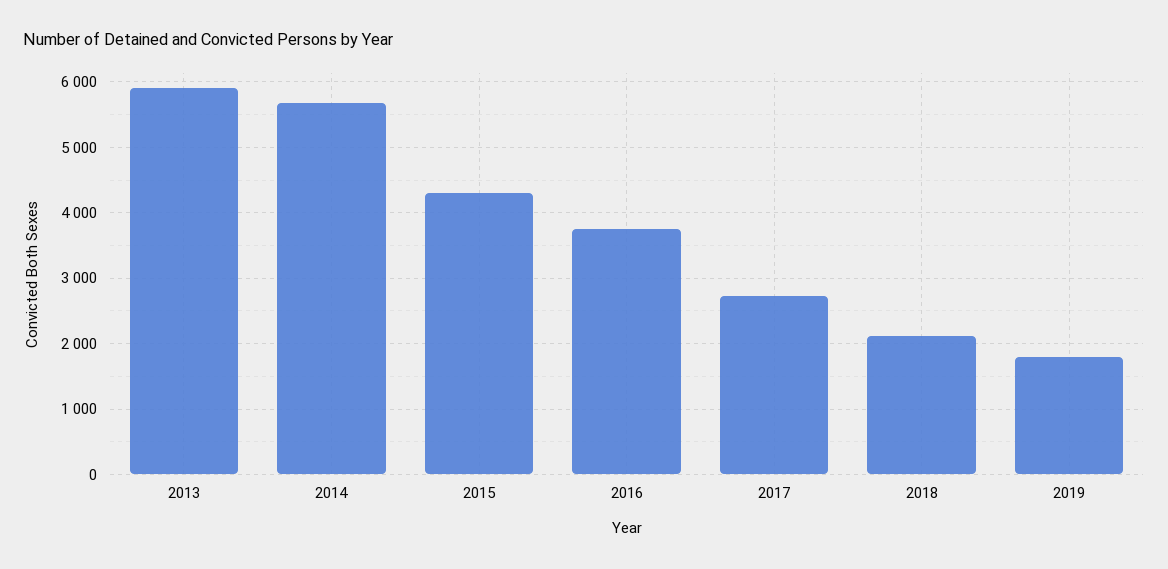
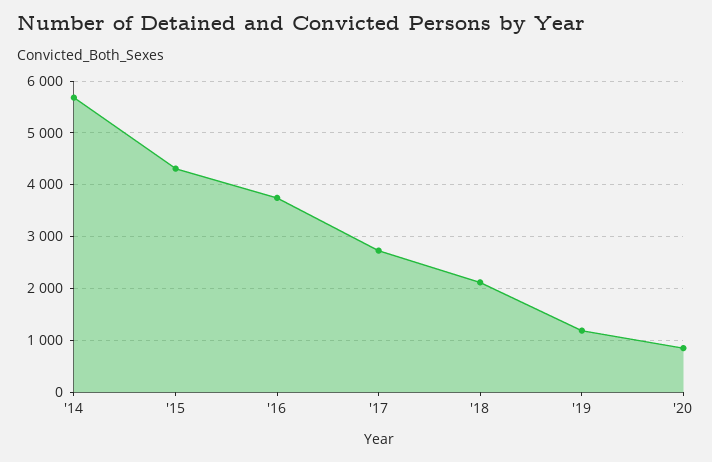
2013: 5900 -> none
2019: 1800 -> 1200
'20: none -> 800

